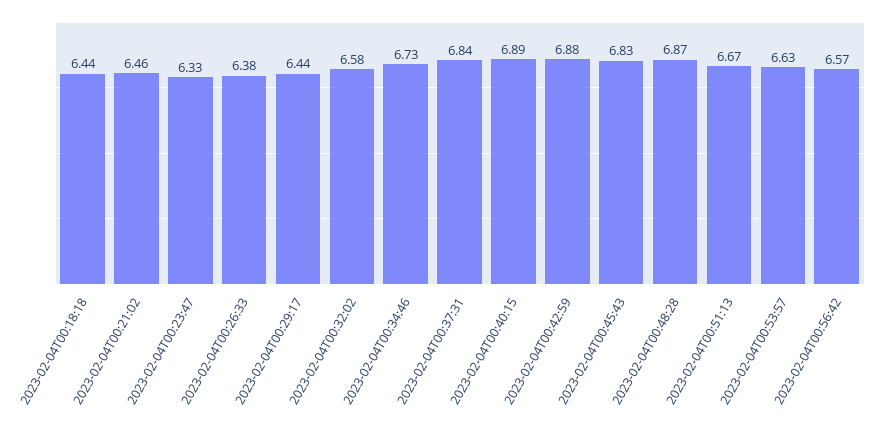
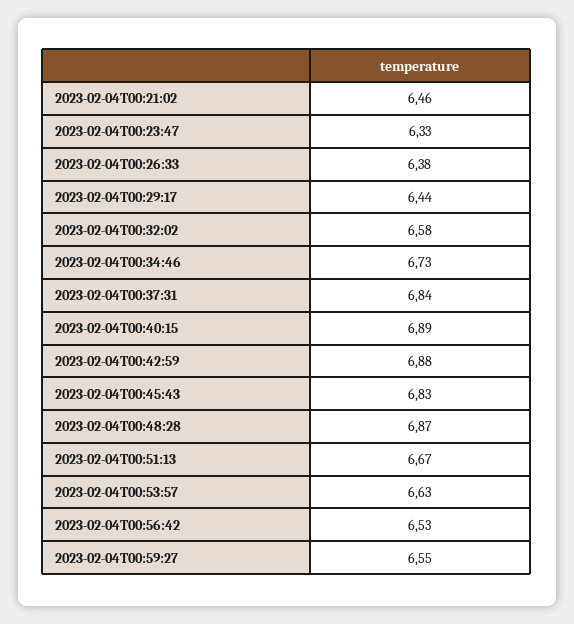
2023-02-04T00:18:18: 6.44 -> none
2023-02-04T00:56:42: 6.57 -> 6.53
2023-02-04T00:59:27: none -> 6.55

